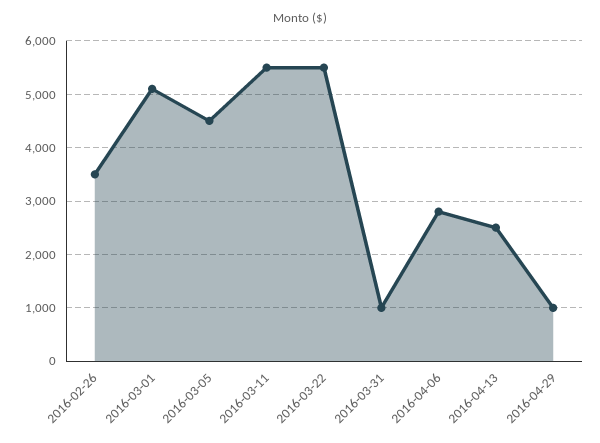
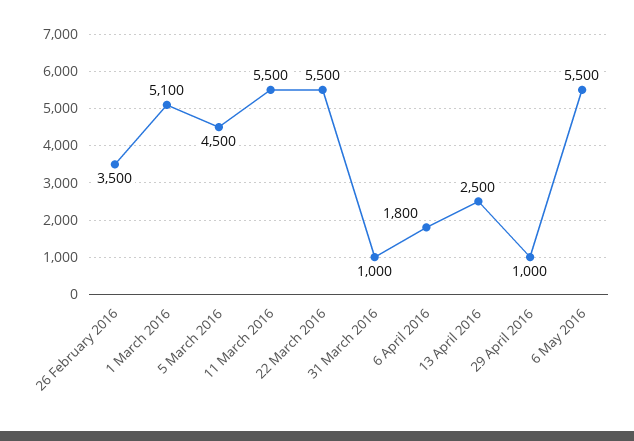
2016-04-06: 2800 -> 1800
6 May 2016: none -> 5500

